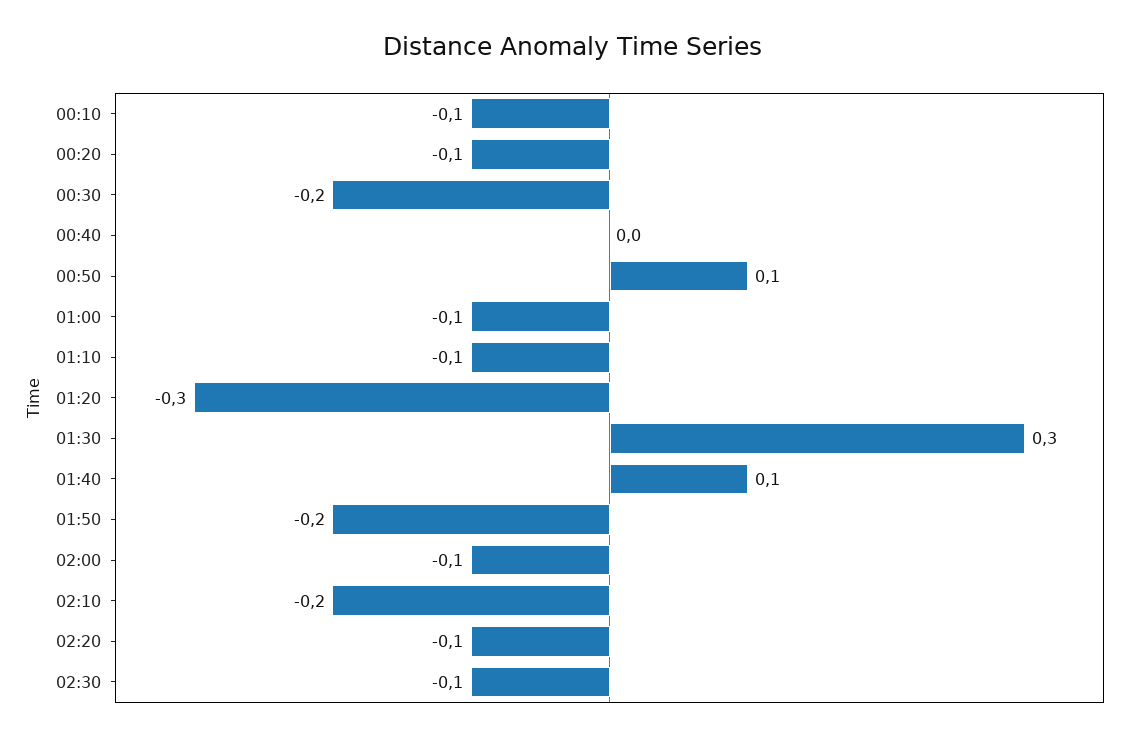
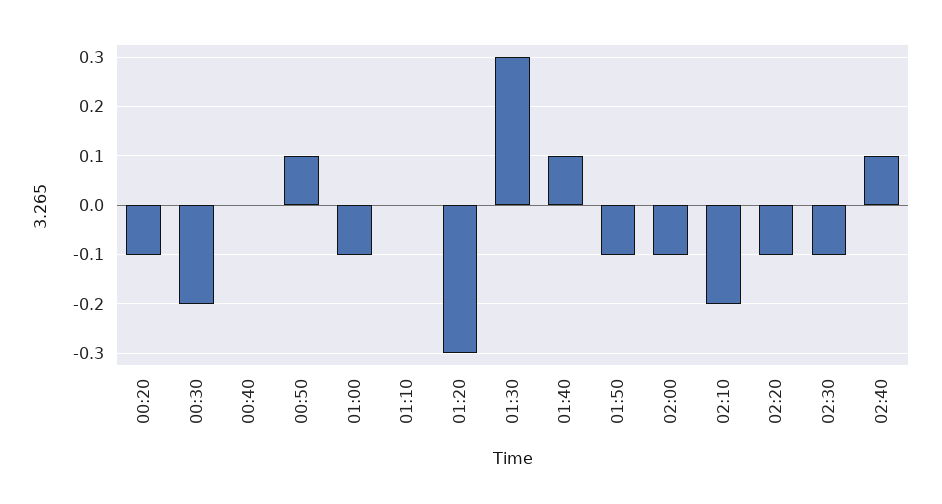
00:10: -0.1 -> none
01:10: -0.1 -> 0
01:50: -0.2 -> -0.1
02:40: none -> 0.1

